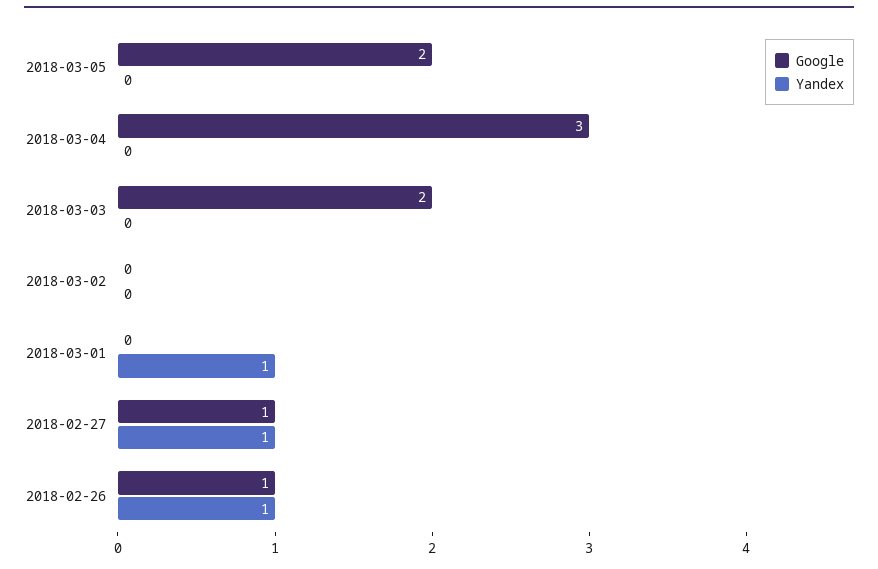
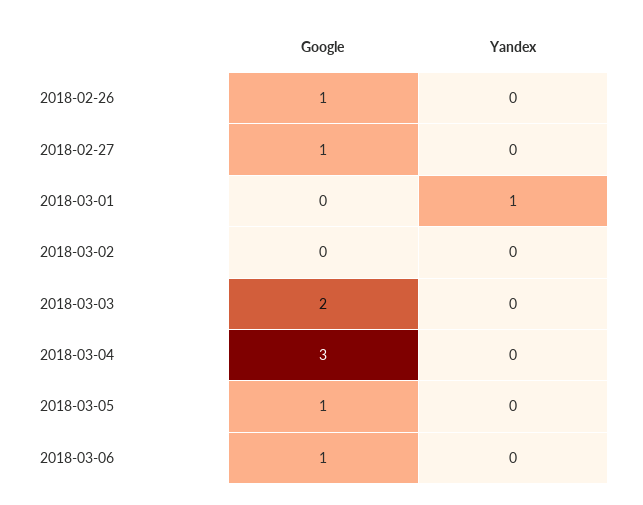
Google, 2018-03-05: 2 -> 1
Yandex, 2018-02-27: 1 -> 0
Yandex, 2018-02-26: 1 -> 0
Google, 2018-03-06: none -> 1
Yandex, 2018-03-06: none -> 0

